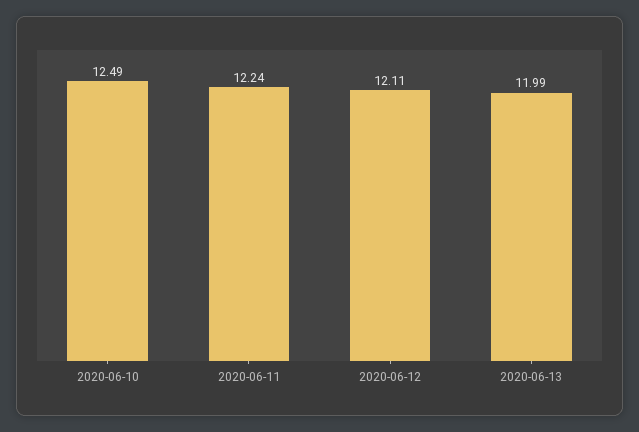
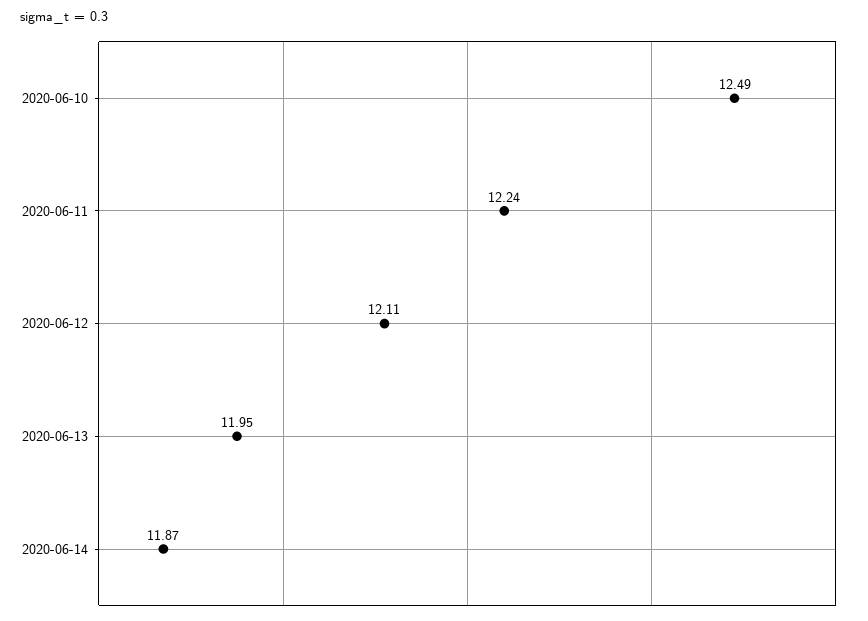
2020-06-13: 11.99 -> 11.95
2020-06-14: none -> 11.87

